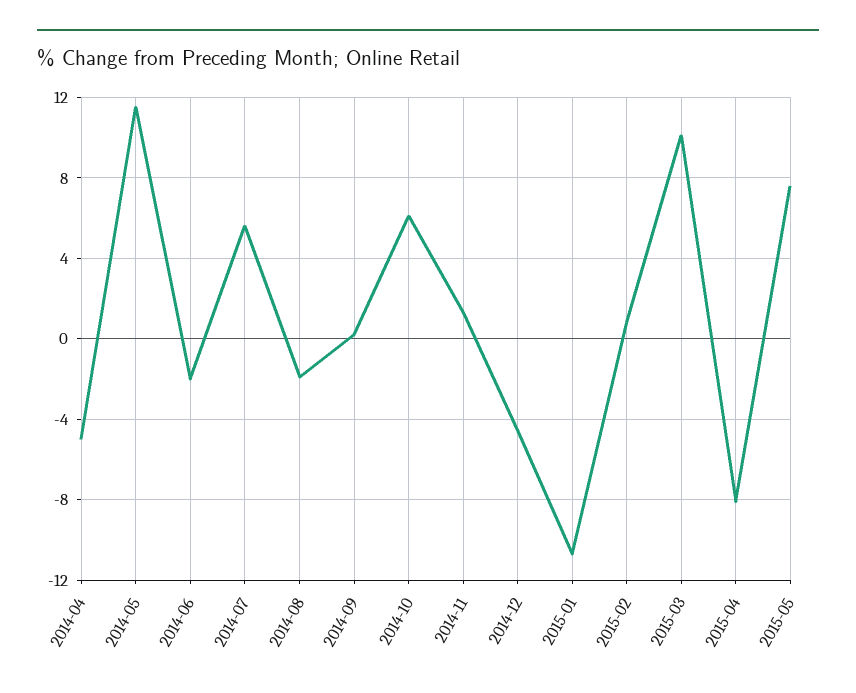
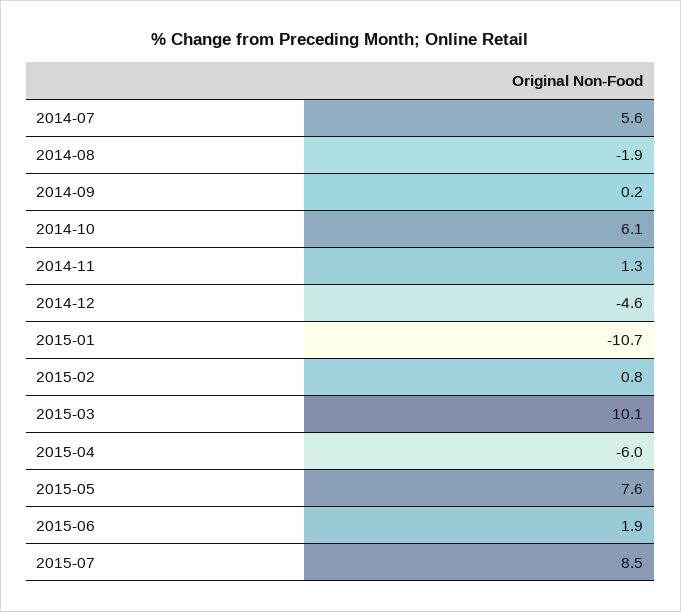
2014-04: -5 -> none
2014-05: 11.5 -> none
2014-06: -2 -> none
2015-04: -8 -> -6
2015-06: none -> 1.9
2015-07: none -> 8.5

